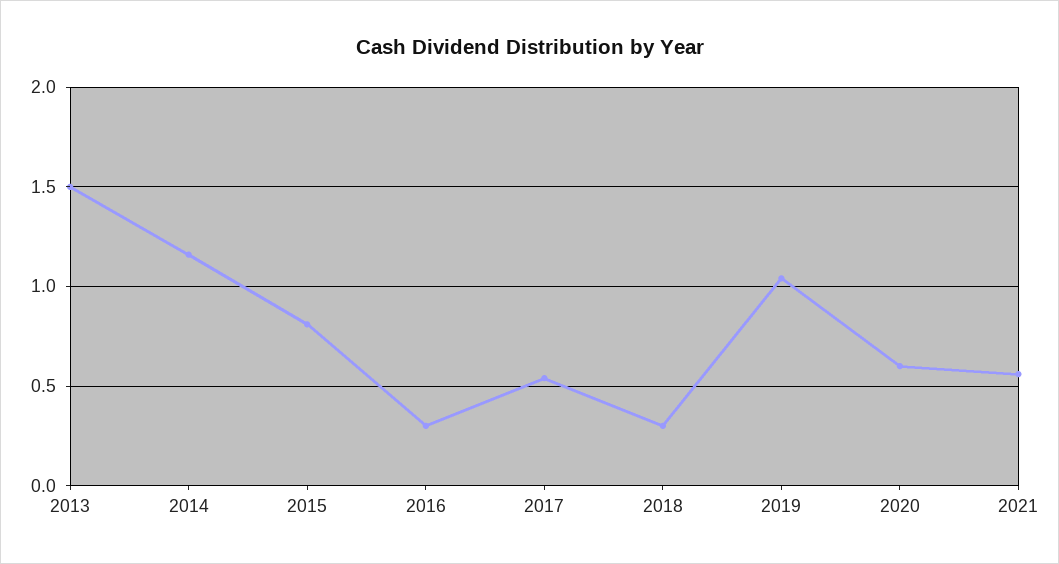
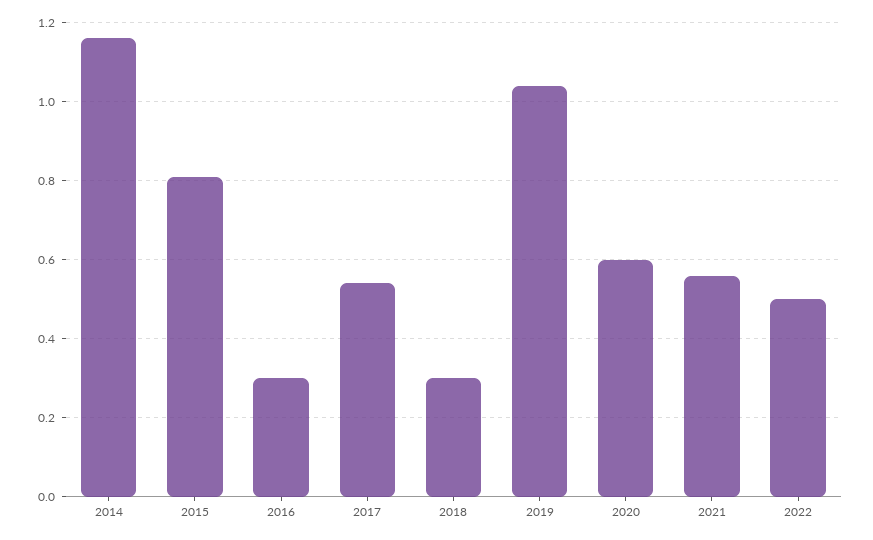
2013: 1.5 -> none
2022: none -> 0.5

